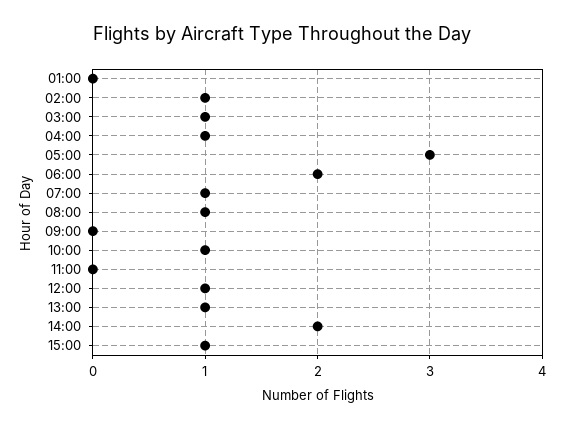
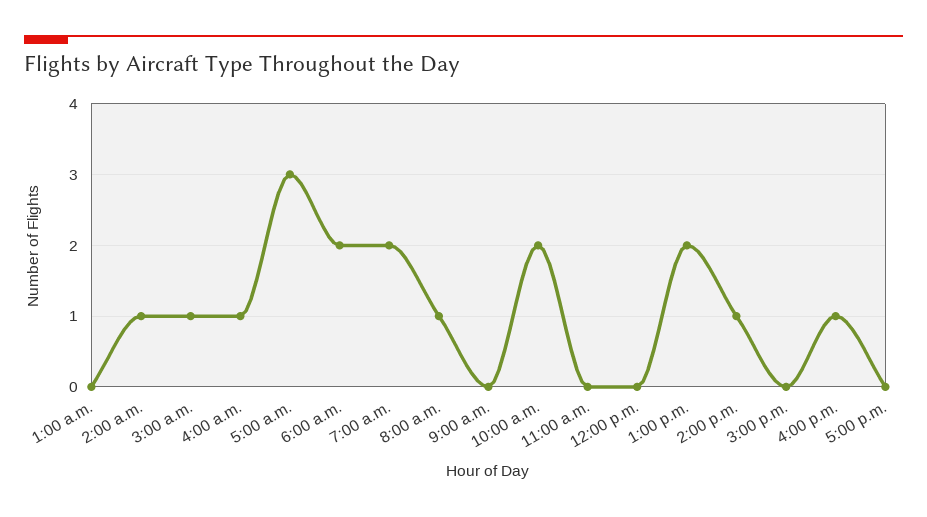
07:00: 1 -> 2
10:00: 1 -> 2
12:00: 1 -> 0
13:00: 1 -> 2
14:00: 2 -> 1
15:00: 1 -> 0
4:00 p.m.: none -> 1
5:00 p.m.: none -> 0

